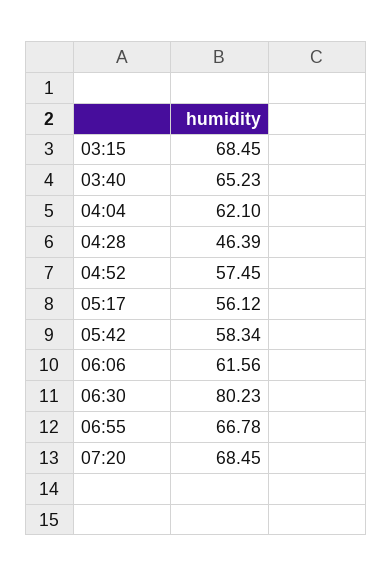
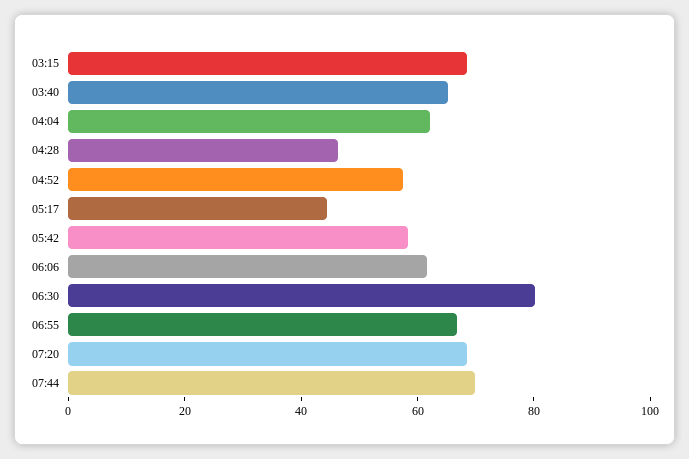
05:17: 56.12 -> 45
07:44: none -> 70

